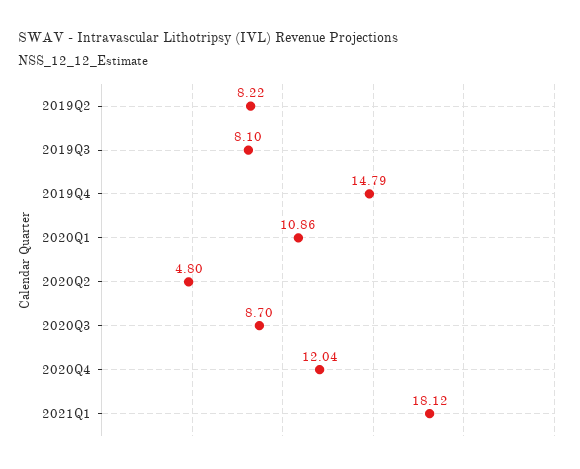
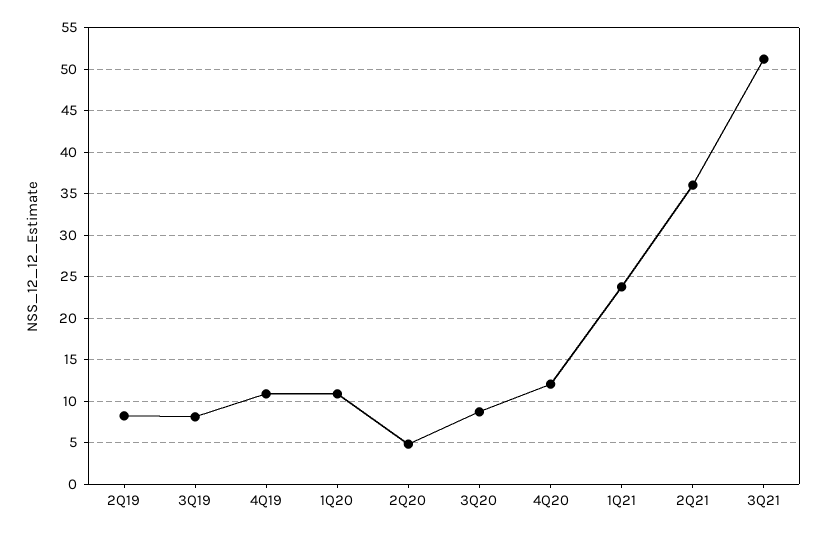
2019Q4: 14.79 -> 11
2021Q1: 18.12 -> 24
2Q21: none -> 36
3Q21: none -> 51

